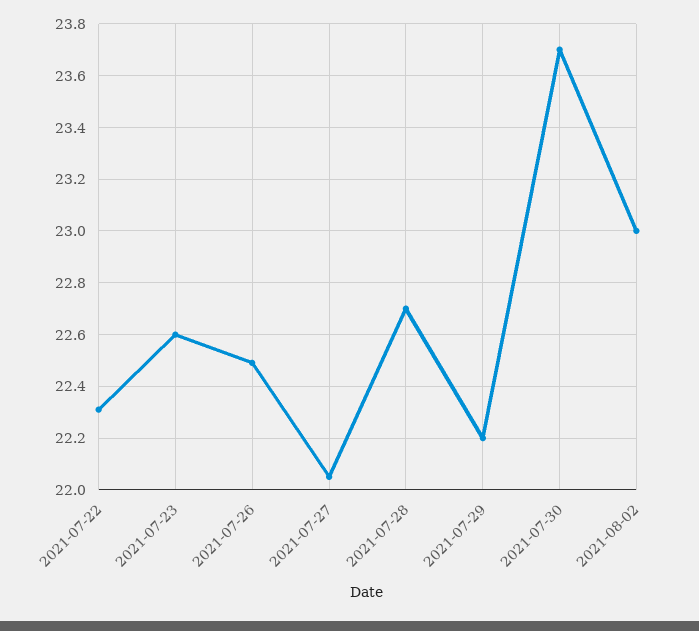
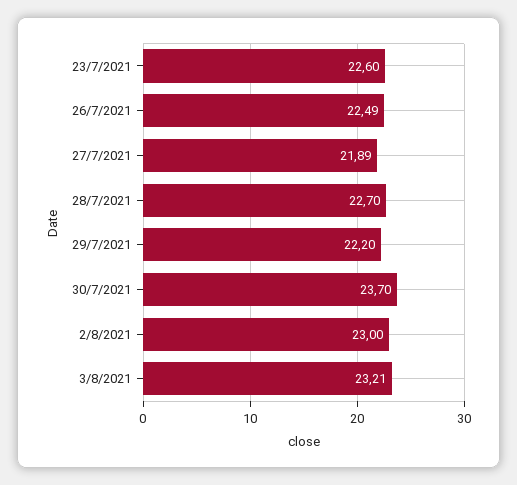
2021-07-22: 22.3 -> none
2021-07-27: 22.05 -> 21.89
3/8/2021: none -> 23.21

